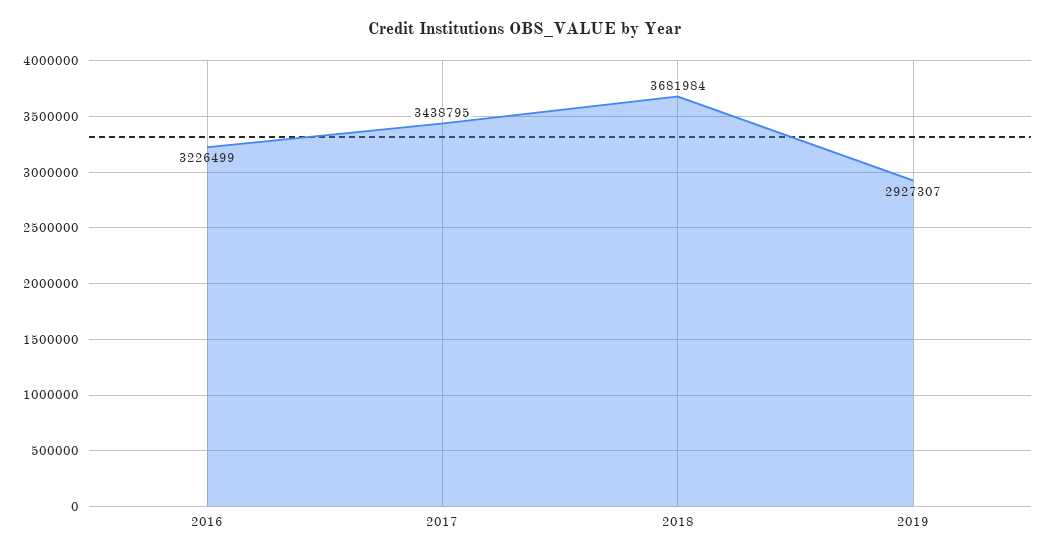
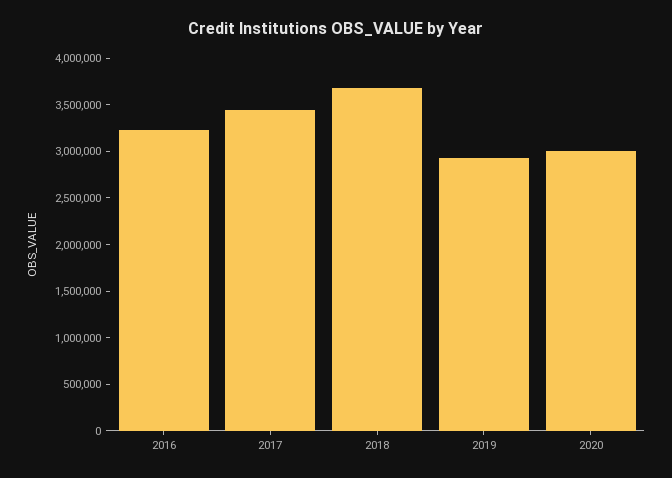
2020: none -> 3000000

